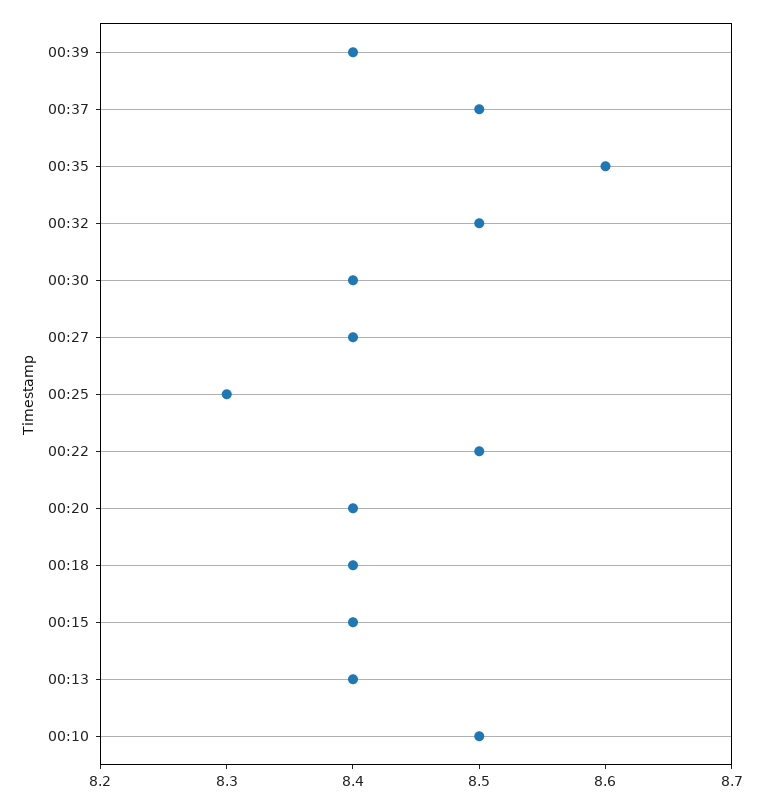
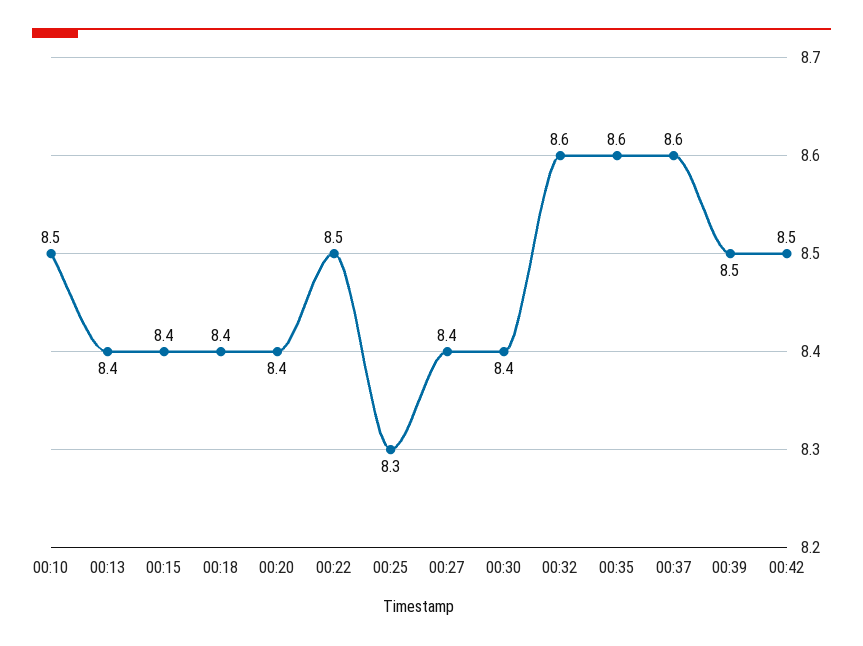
00:39: 8.4 -> 8.5
00:37: 8.5 -> 8.6
00:32: 8.5 -> 8.6
00:42: none -> 8.5

